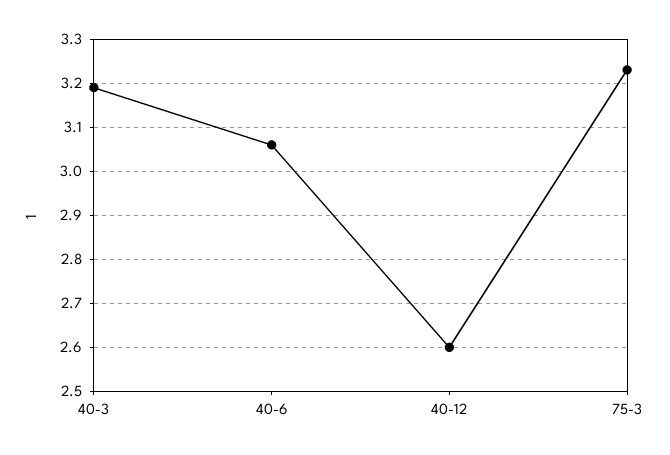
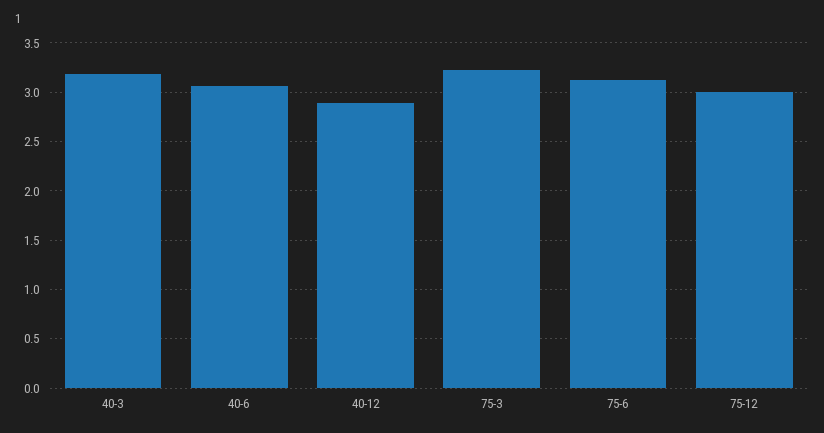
40-12: 2.6 -> 2.9
75-6: none -> 3.1
75-12: none -> 3

